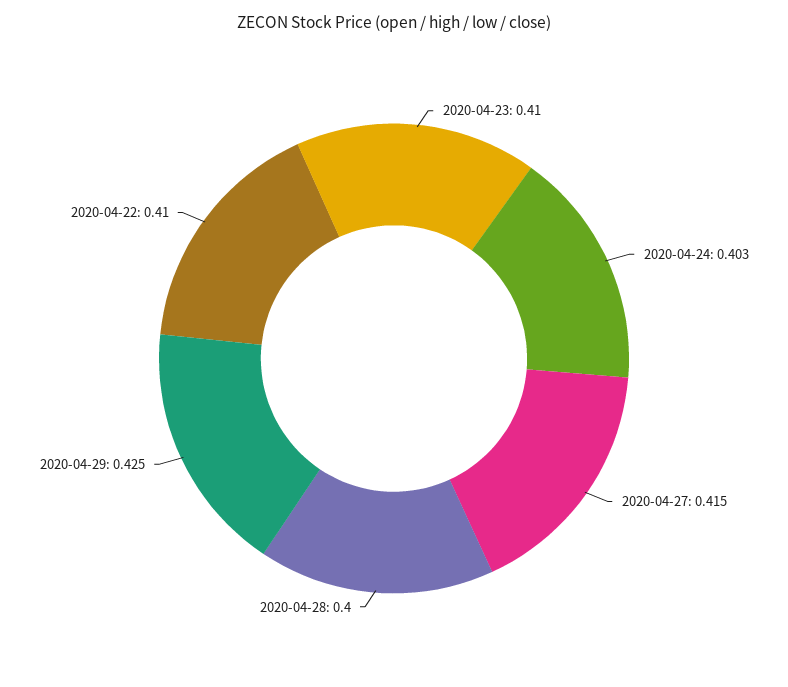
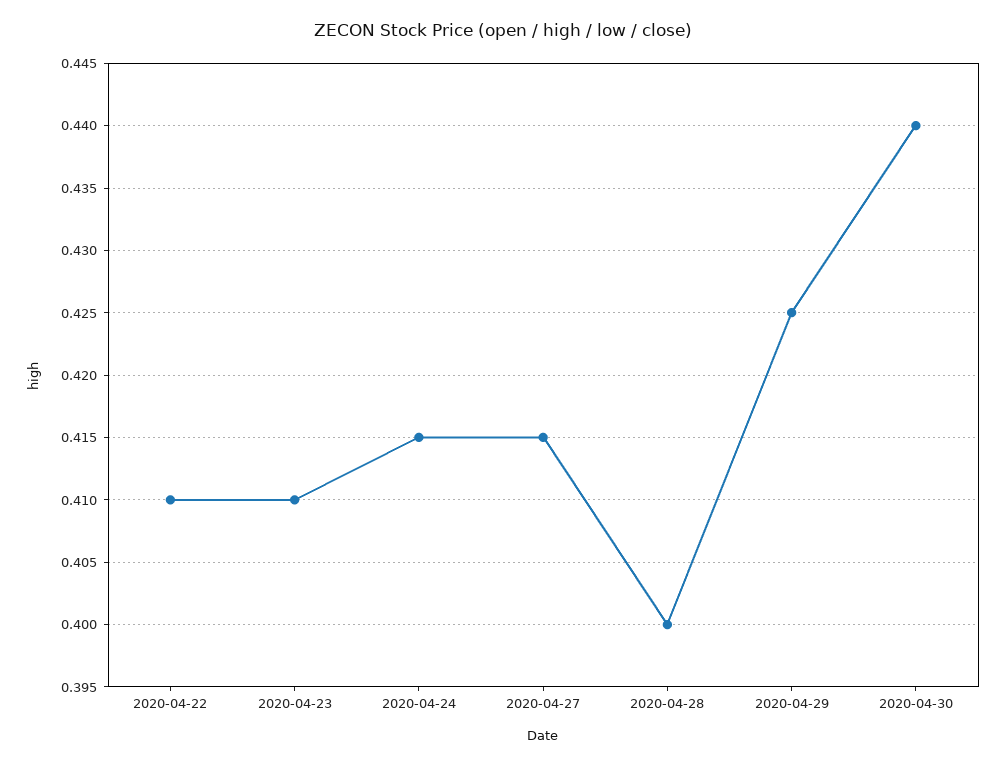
2020-04-24: 0.403 -> 0.415
2020-04-30: none -> 0.44

